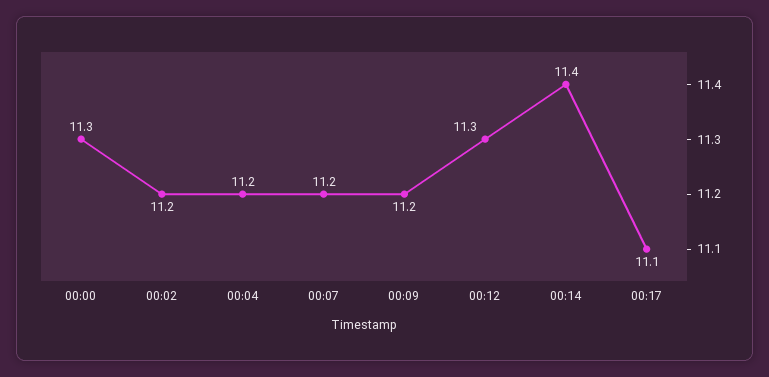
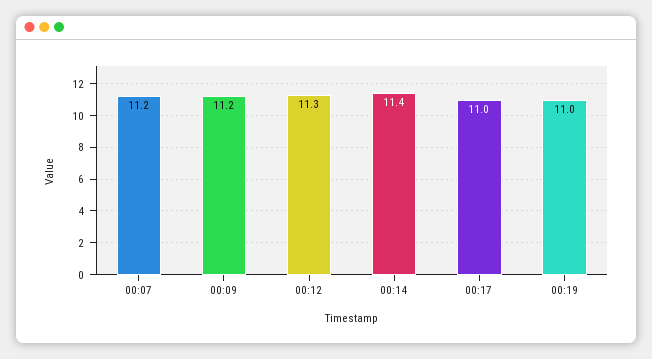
00:00: 11.3 -> none
00:02: 11.2 -> none
00:04: 11.2 -> none
00:17: 11.1 -> 11
00:19: none -> 11

